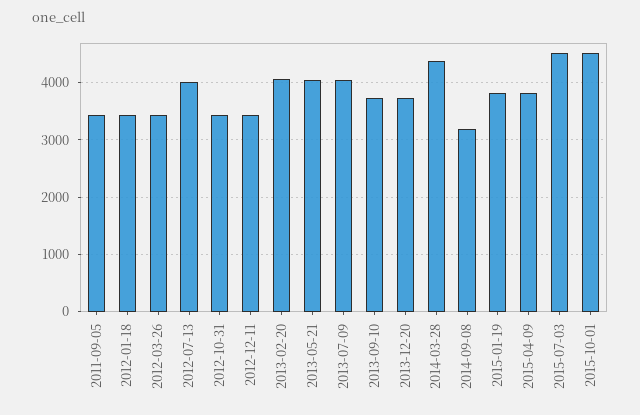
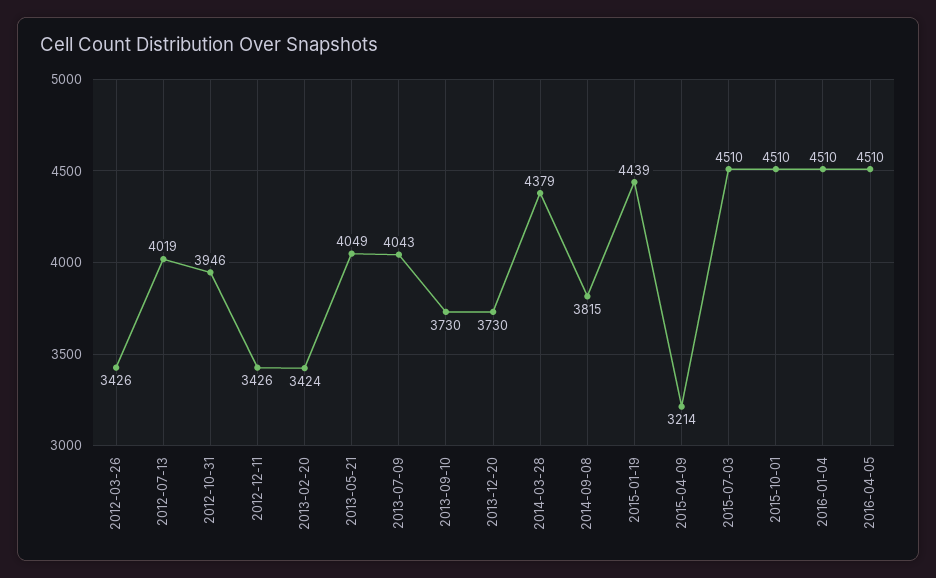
2011-09-05: 3400 -> none
2012-01-18: 3400 -> none
2012-10-31: 3400 -> 3946
2013-02-20: 4000 -> 3424
2014-09-08: 3200 -> 3815
2015-01-19: 3800 -> 4439
2015-04-09: 3800 -> 3214
2016-01-04: none -> 4510
2016-04-05: none -> 4510

